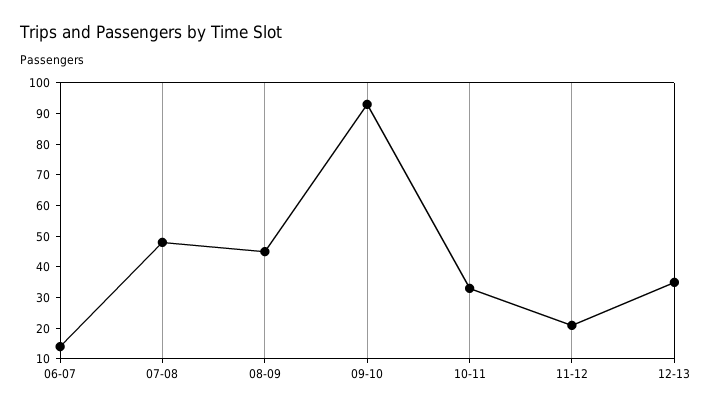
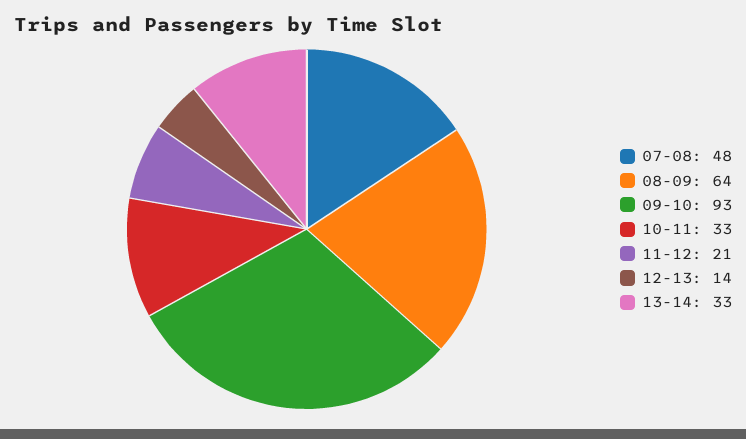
06-07: 15 -> none
08-09: 45 -> 64
12-13: 35 -> 14
13-14: none -> 33

